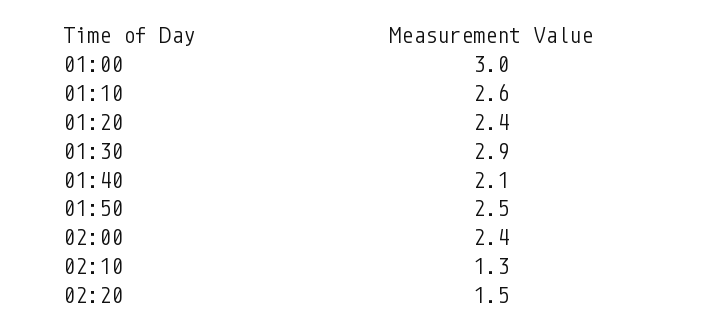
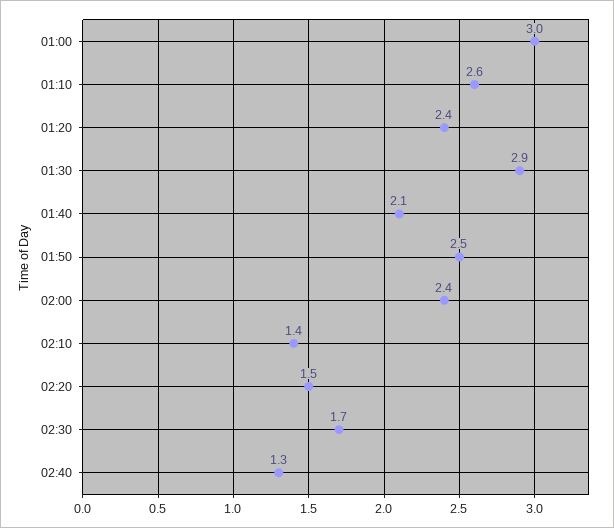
02:10: 1.3 -> 1.4
02:30: none -> 1.7
02:40: none -> 1.3

